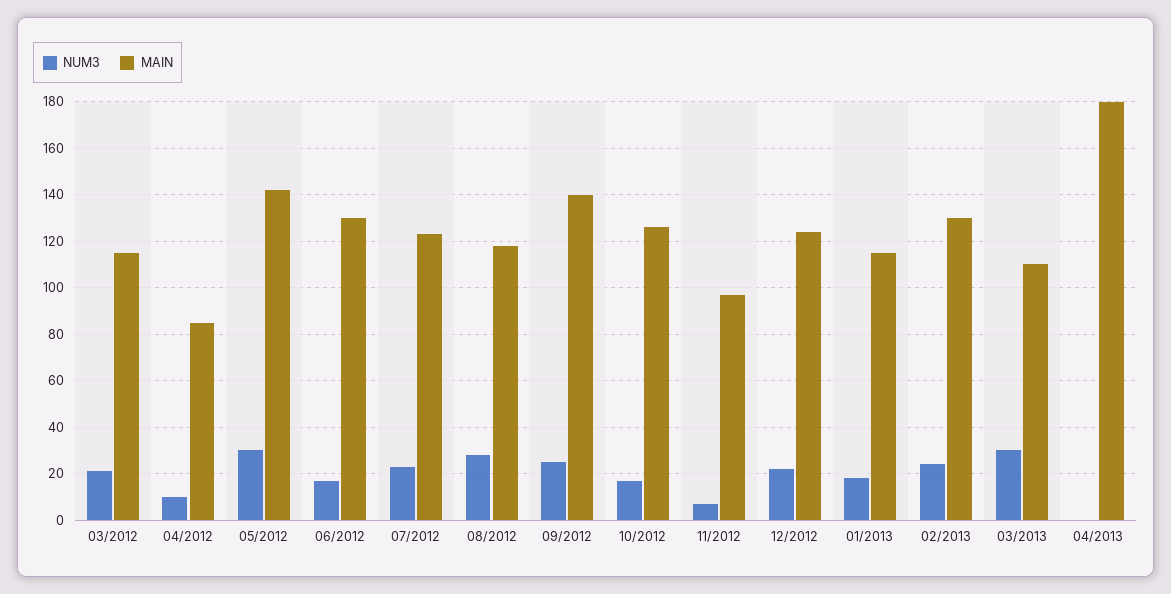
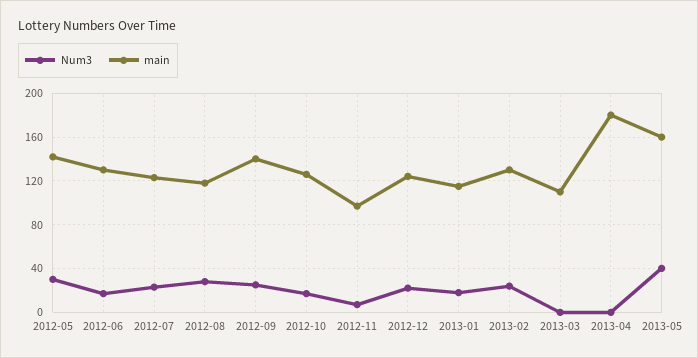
NUM3, 03/2012: 20 -> none
MAIN, 03/2012: 115 -> none
NUM3, 04/2012: 10 -> none
MAIN, 04/2012: 85 -> none
NUM3, 03/2013: 30 -> 0
NUM3, 2013-05: none -> 40
MAIN, 2013-05: none -> 160

